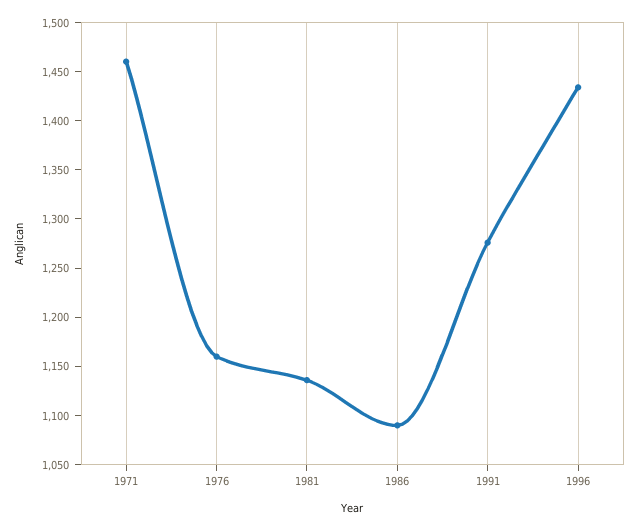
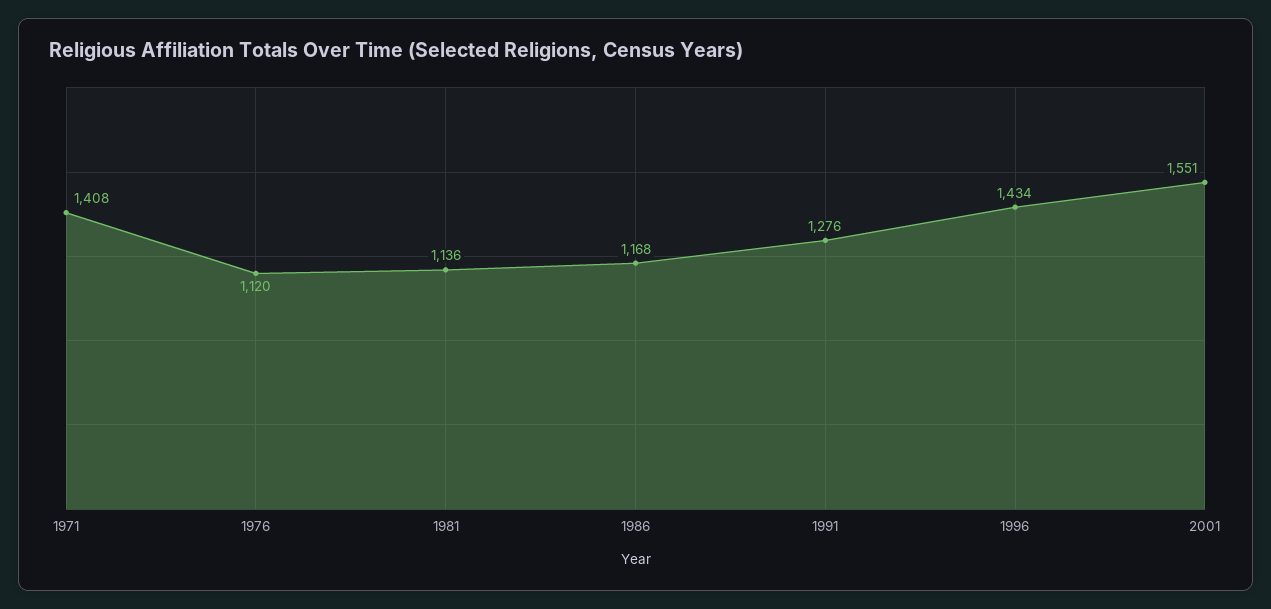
1971: 1460 -> 1408
1976: 1160 -> 1120
1986: 1090 -> 1168
2001: none -> 1551

